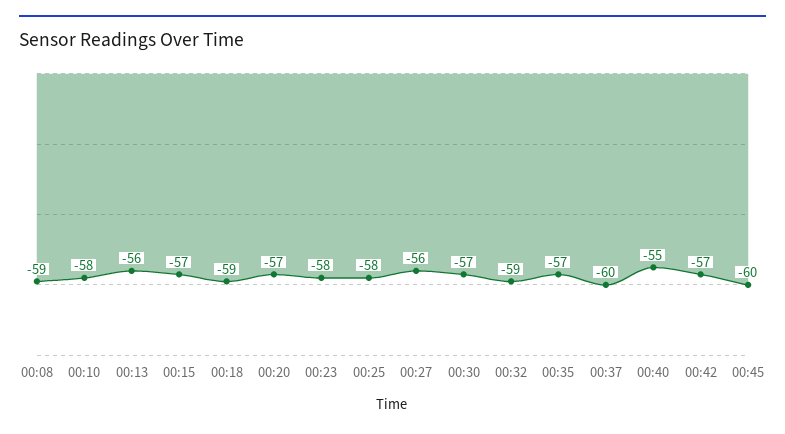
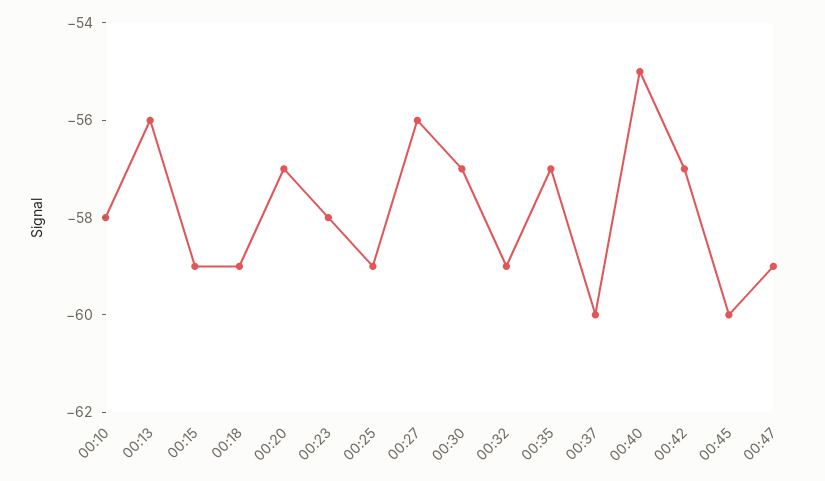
00:08: -59 -> none
00:15: -57 -> -59
00:25: -58 -> -59
00:47: none -> -59

